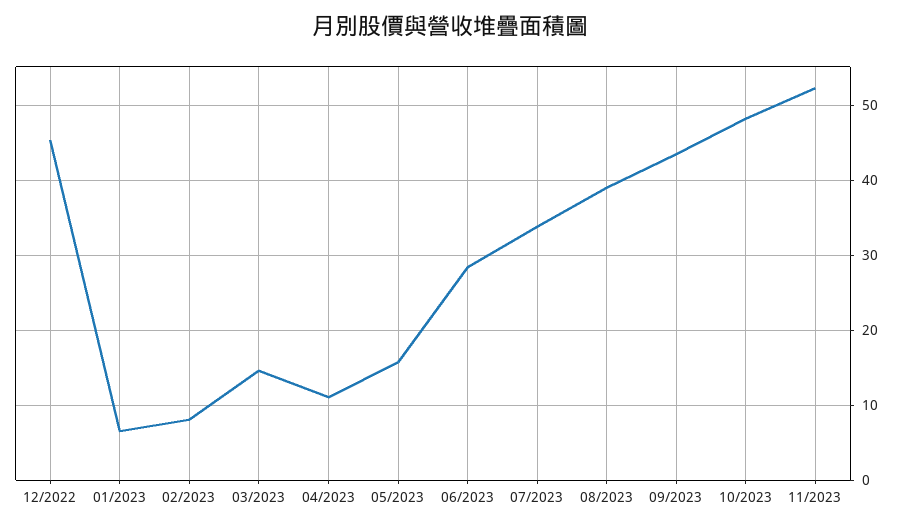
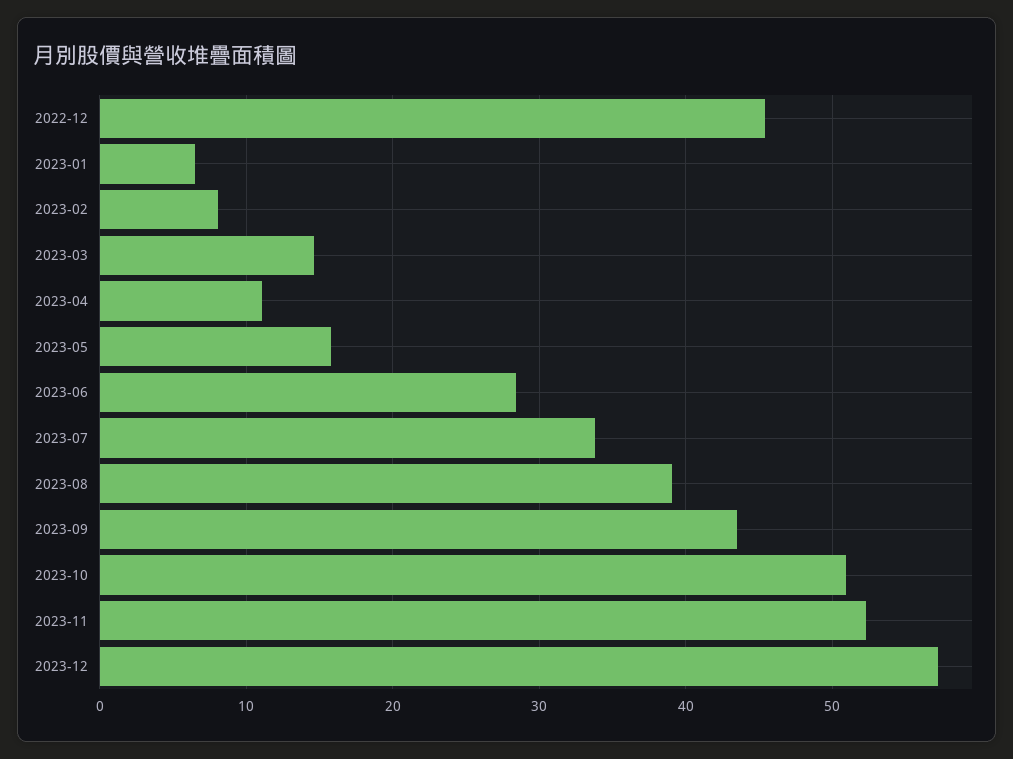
10/2023: 48 -> 51
2023-12: none -> 57

